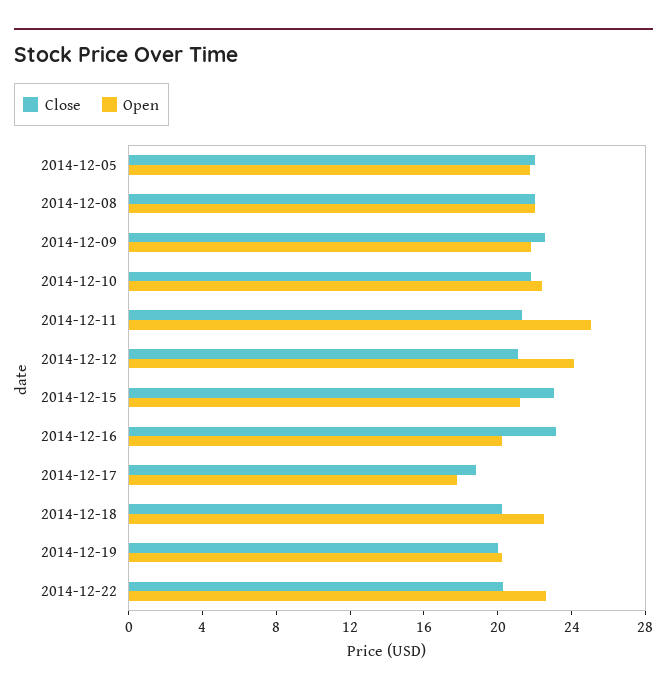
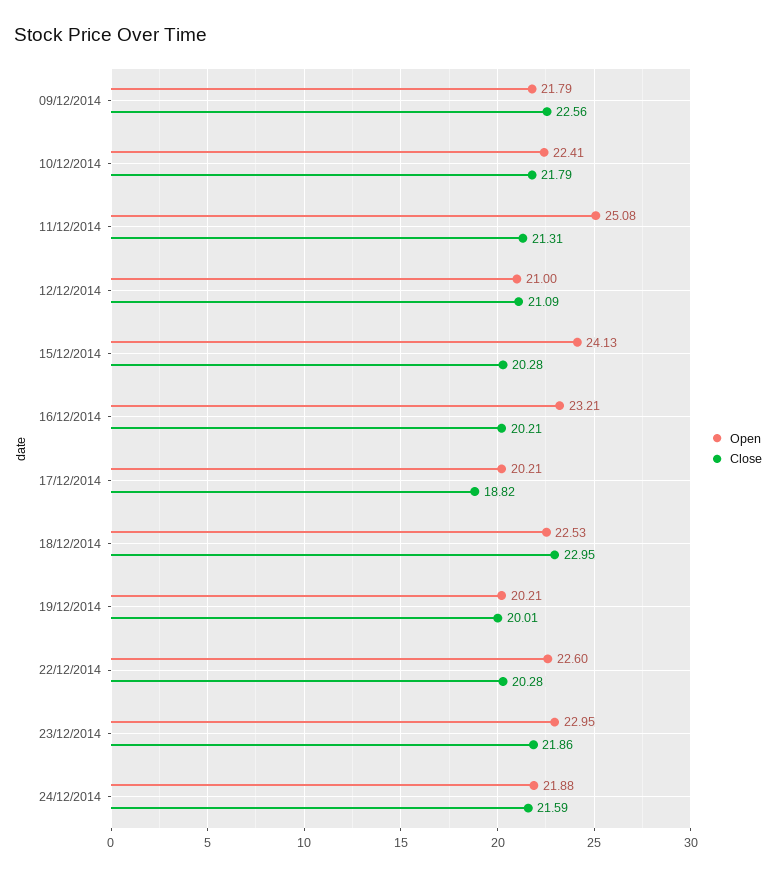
Close, 2014-12-05: 22 -> none
Open, 2014-12-05: 22 -> none
Close, 2014-12-08: 22 -> none
Open, 2014-12-08: 22 -> none
Open, 2014-12-12: 24 -> 21
Close, 2014-12-15: 23 -> 20.28
Open, 2014-12-15: 21 -> 24.13
Close, 2014-12-16: 23 -> 20.21
Open, 2014-12-16: 20 -> 23.21
Open, 2014-12-17: 18 -> 20.21
Close, 2014-12-18: 20 -> 22.95
Open, 23/12/2014: none -> 22.95
Close, 23/12/2014: none -> 21.86
Open, 24/12/2014: none -> 21.88
Close, 24/12/2014: none -> 21.59

